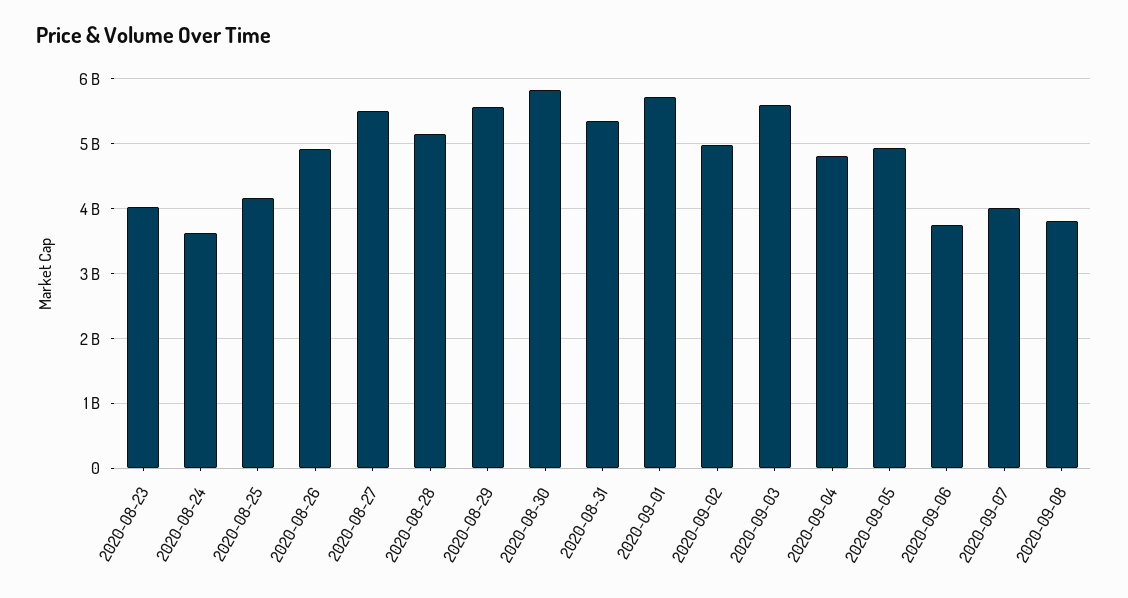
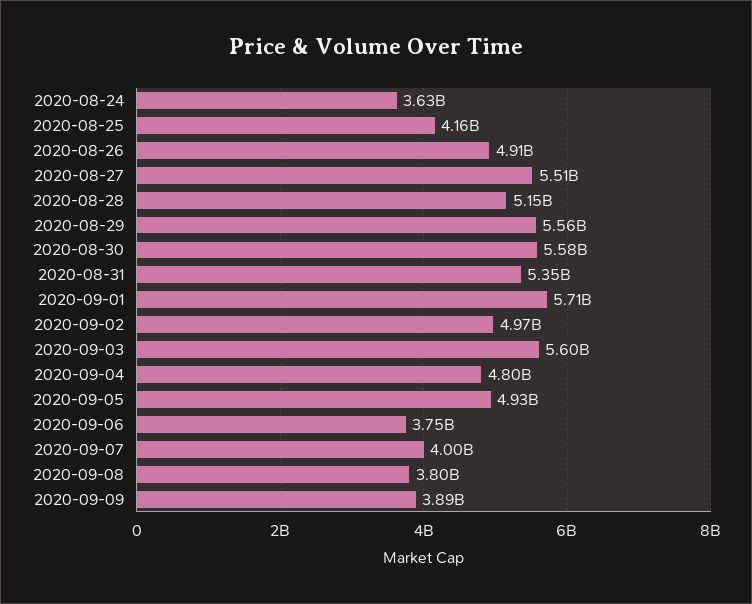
2020-08-23: 4000000000 -> none
2020-08-30: 5800000000 -> 5580000000
2020-09-09: none -> 3890000000

